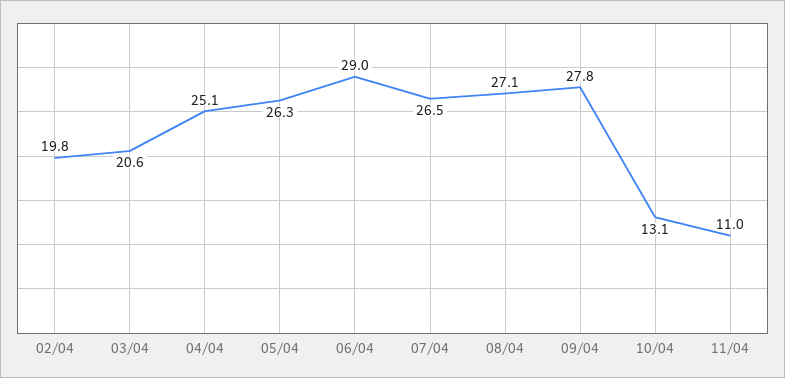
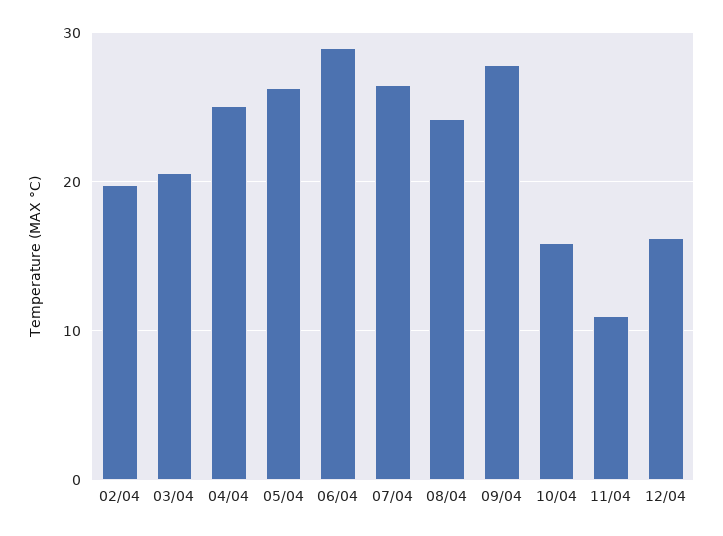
08/04: 27.1 -> 24
10/04: 13.1 -> 16
12/04: none -> 16

